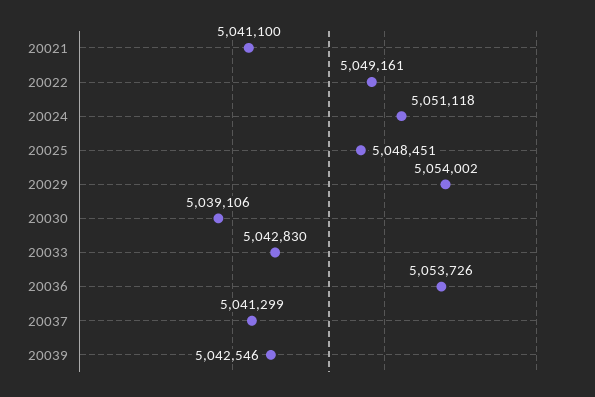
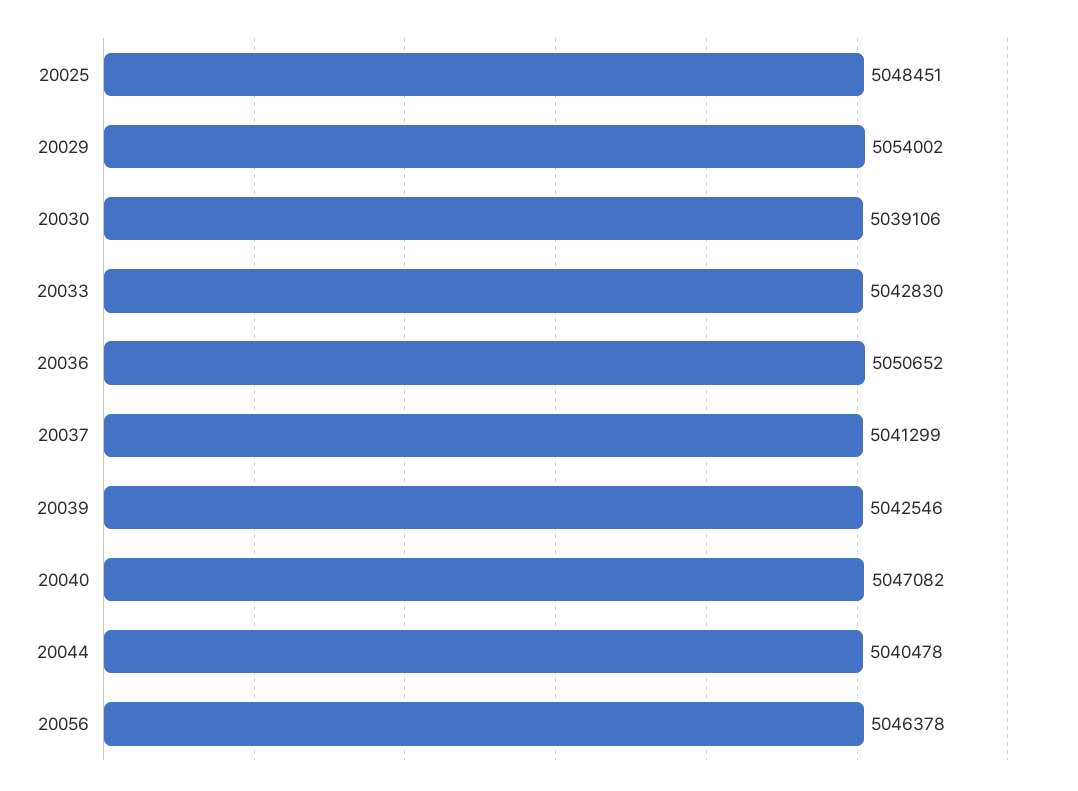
20021: 5041100 -> none
20022: 5049161 -> none
20024: 5051118 -> none
20036: 5053726 -> 5050652
20040: none -> 5047082
20044: none -> 5040478
20056: none -> 5046378

